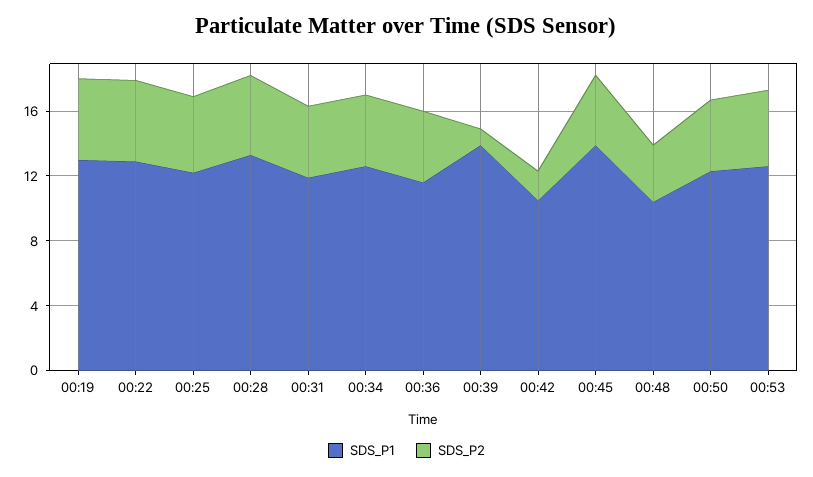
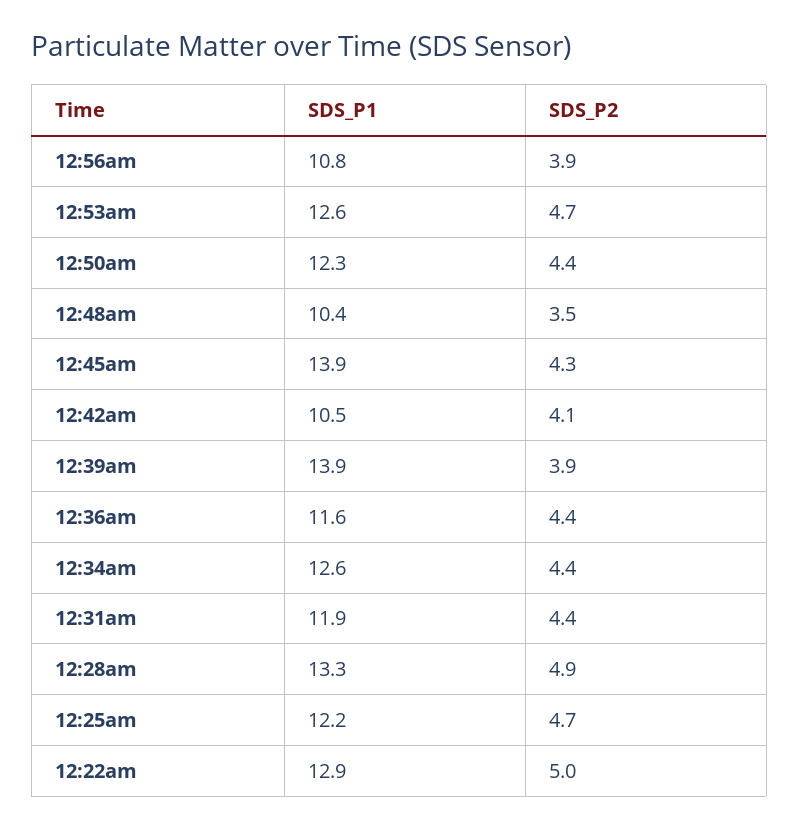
SDS_P1, 00:19: 13 -> none
SDS_P2, 00:19: 5 -> none
SDS_P2, 00:39: 1 -> 3.9
SDS_P2, 00:42: 2 -> 4.1
SDS_P1, 12:56am: none -> 10.8
SDS_P2, 12:56am: none -> 3.9

